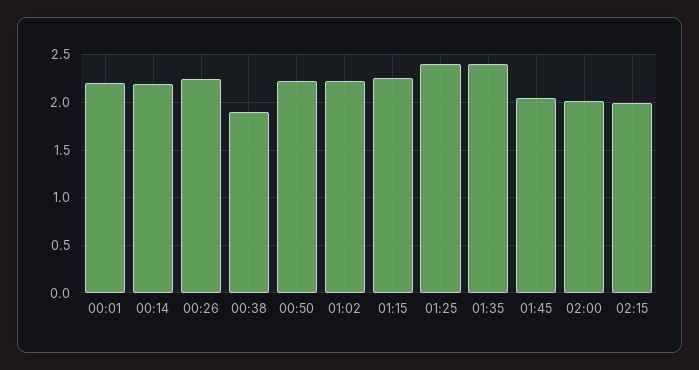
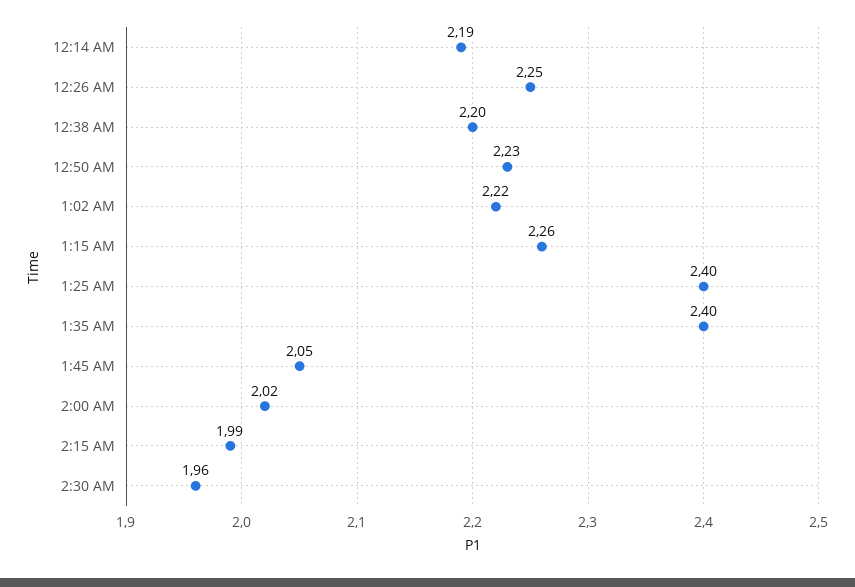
00:01: 2.2 -> none
00:38: 1.9 -> 2.2
2:30 AM: none -> 1.96

